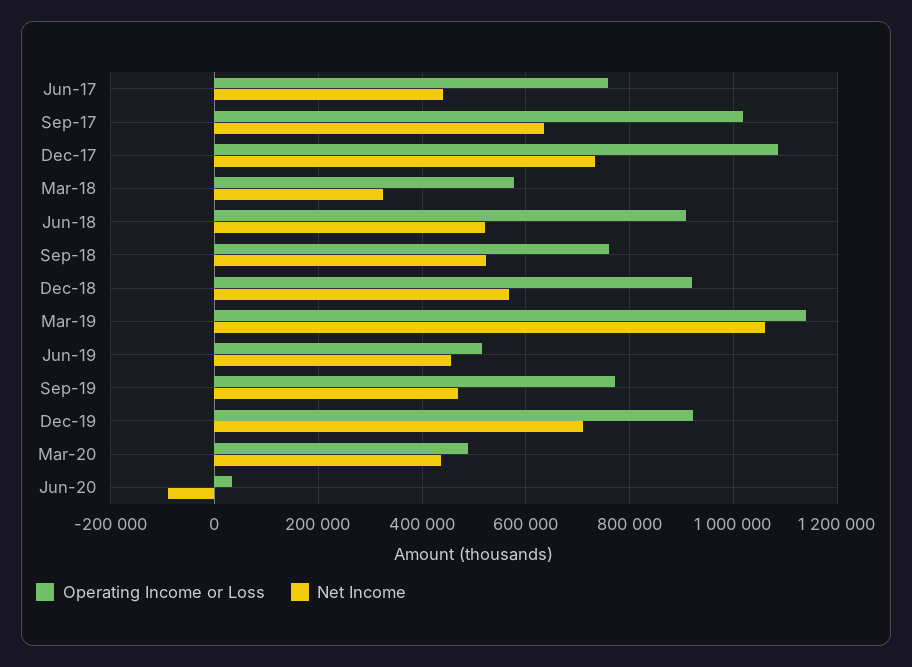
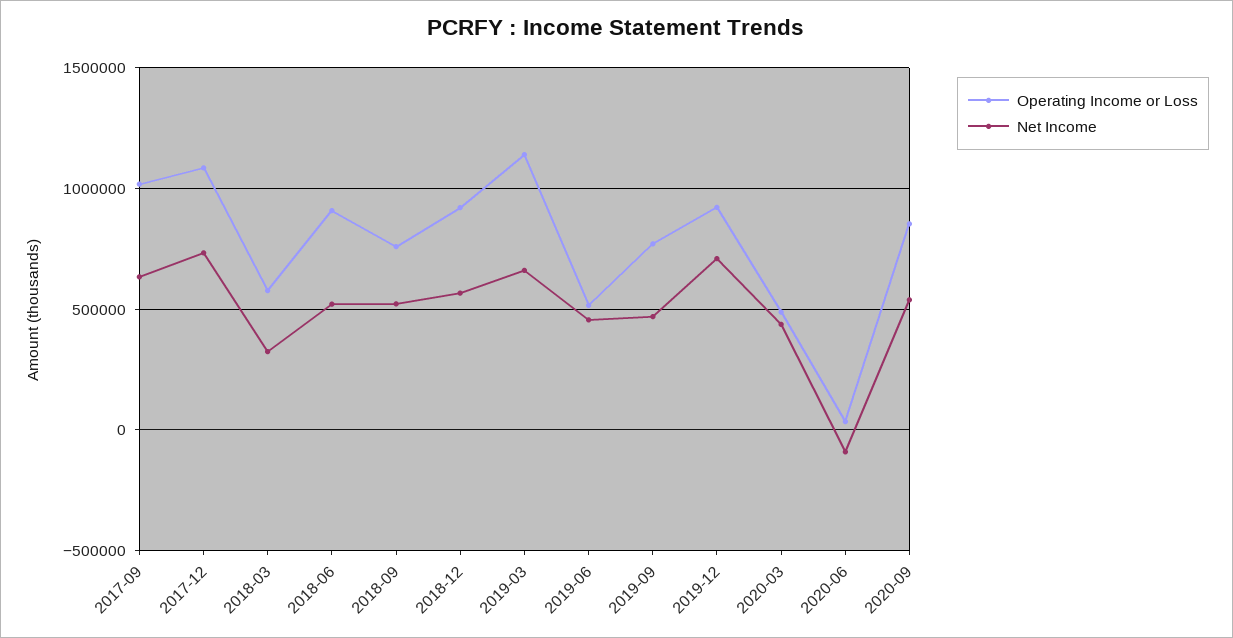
Operating Income or Loss, Jun-17: 760000 -> none
Net Income, Jun-17: 440000 -> none
Net Income, Mar-19: 1060000 -> 650000
Operating Income or Loss, 2020-09: none -> 850000
Net Income, 2020-09: none -> 550000

